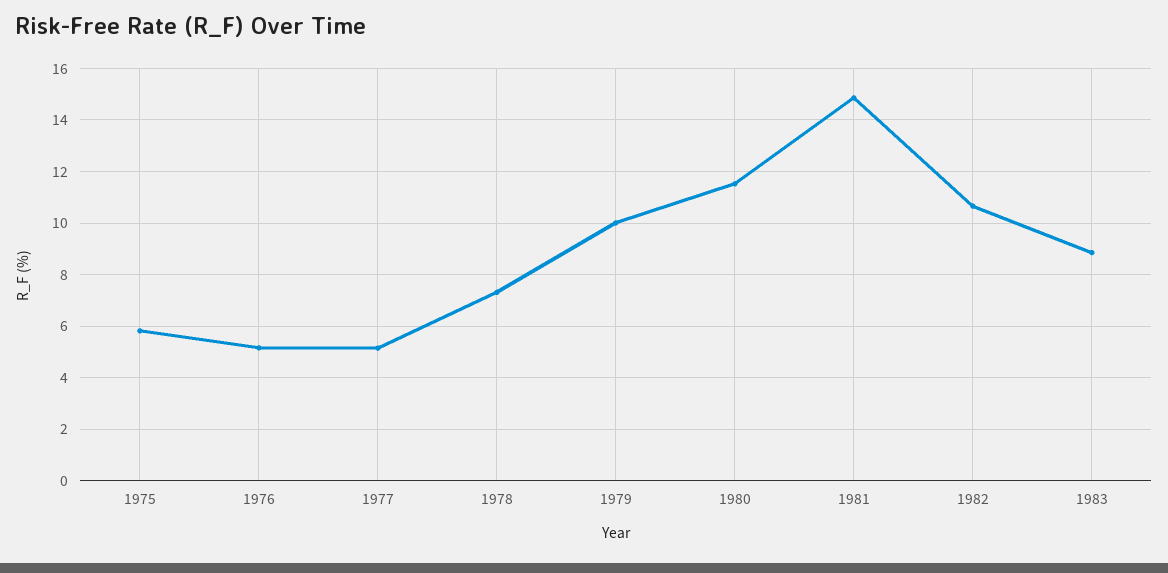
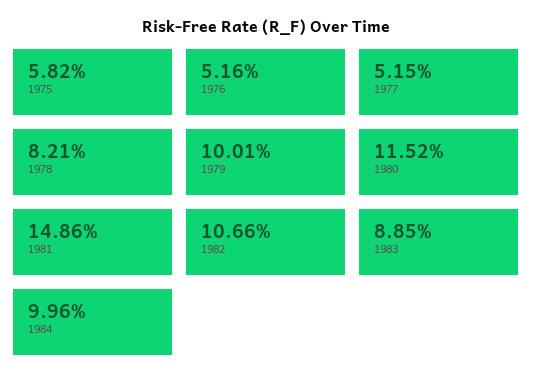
1978: 7.25 -> 8.21
1984: none -> 9.96

